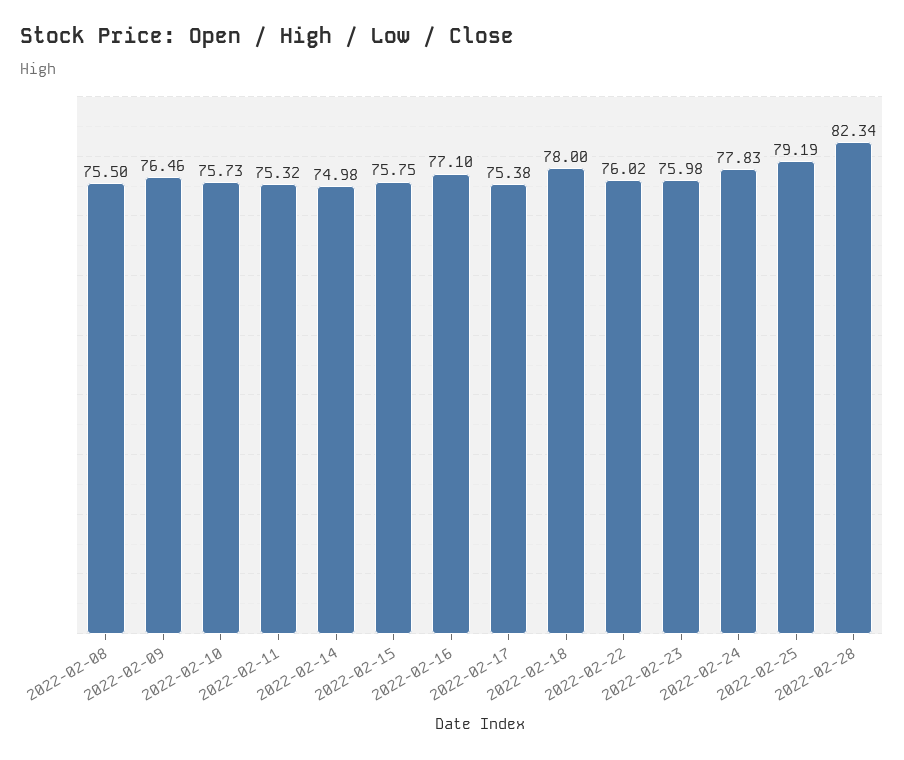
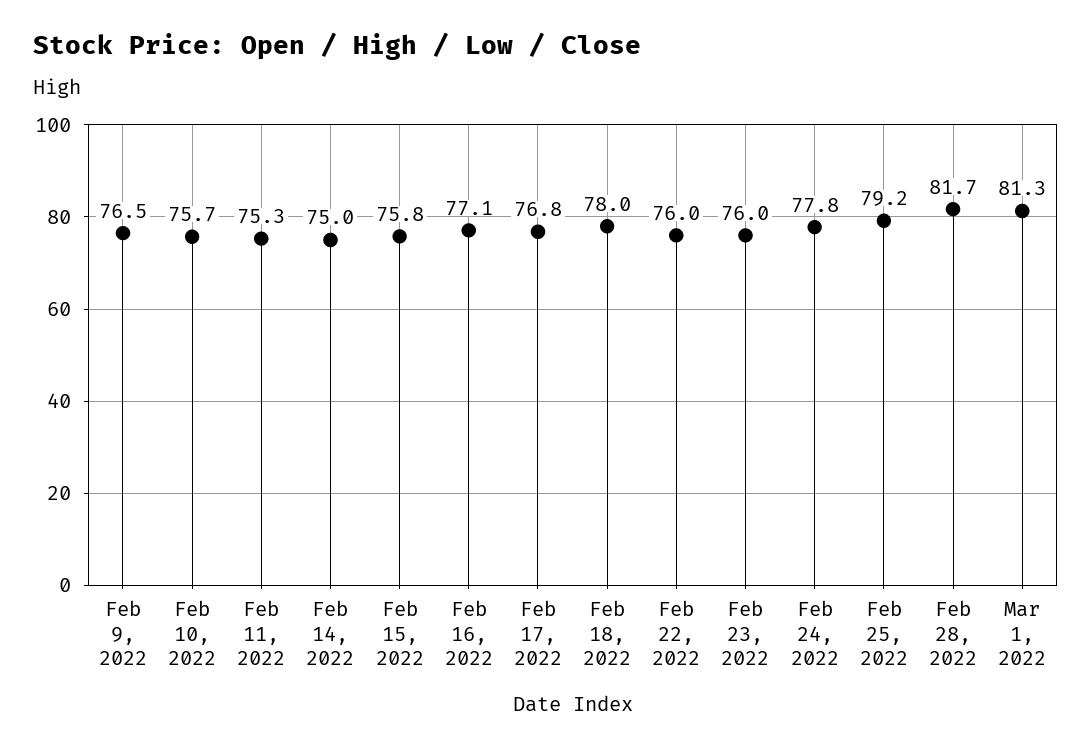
2022-02-08: 75.5 -> none
2022-02-17: 75.38 -> 76.8
2022-02-28: 82.34 -> 81.7
Mar 1, 2022: none -> 81.3

